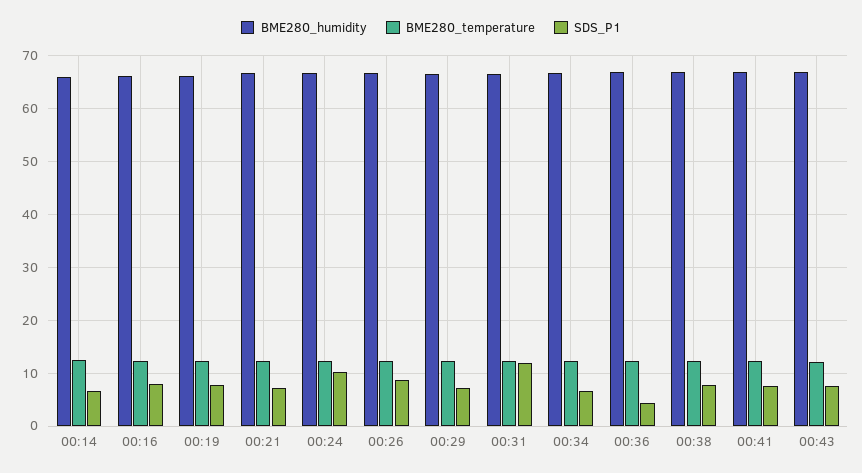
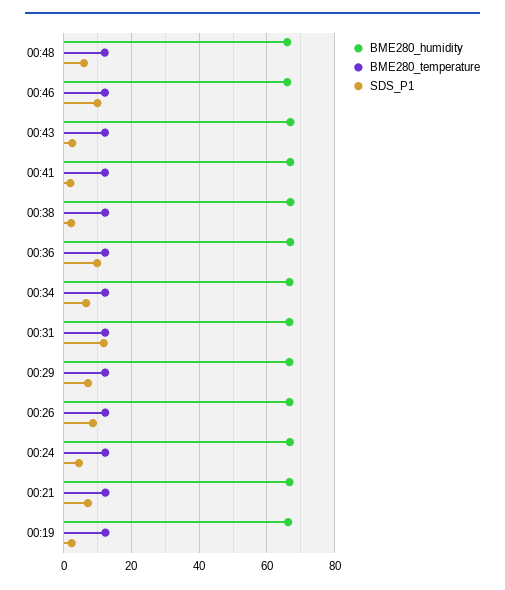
BME280_humidity, 00:14: 66 -> none
BME280_temperature, 00:14: 12 -> none
SDS_P1, 00:14: 6 -> none
BME280_humidity, 00:16: 66 -> none
BME280_temperature, 00:16: 12 -> none
SDS_P1, 00:16: 8 -> none
SDS_P1, 00:19: 8 -> 2
SDS_P1, 00:24: 10 -> 4
SDS_P1, 00:36: 4 -> 10
SDS_P1, 00:38: 8 -> 2
SDS_P1, 00:41: 8 -> 2
SDS_P1, 00:43: 8 -> 2
BME280_humidity, 00:48: none -> 66
BME280_temperature, 00:48: none -> 12
SDS_P1, 00:48: none -> 6
BME280_humidity, 00:46: none -> 66
BME280_temperature, 00:46: none -> 12
SDS_P1, 00:46: none -> 10

